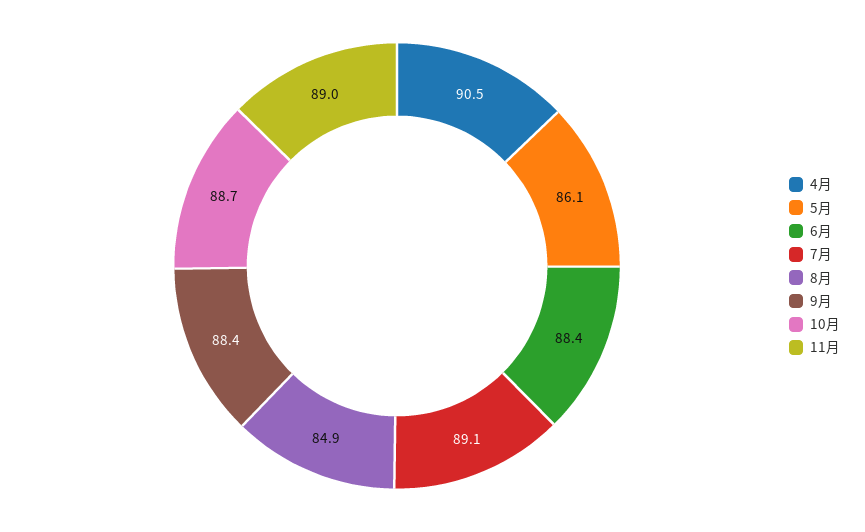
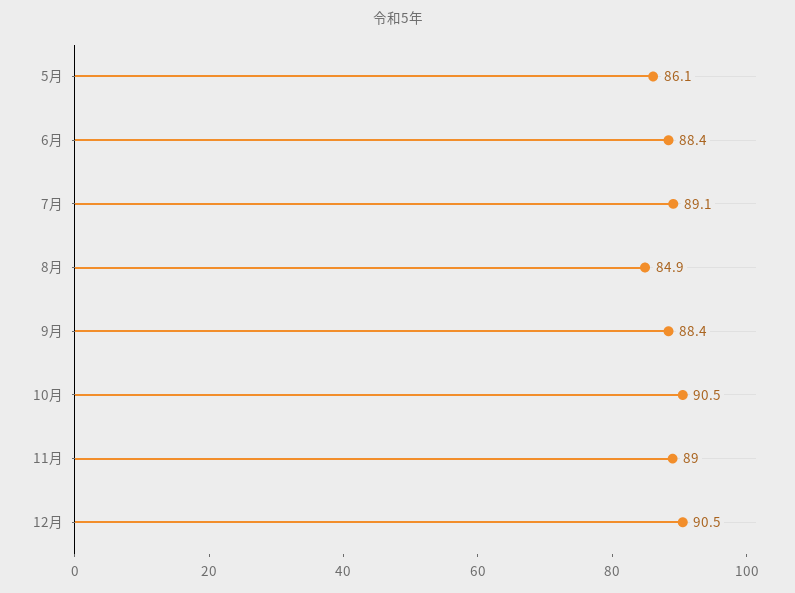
4月: 90.5 -> none
10月: 88.7 -> 90.5
12月: none -> 90.5

